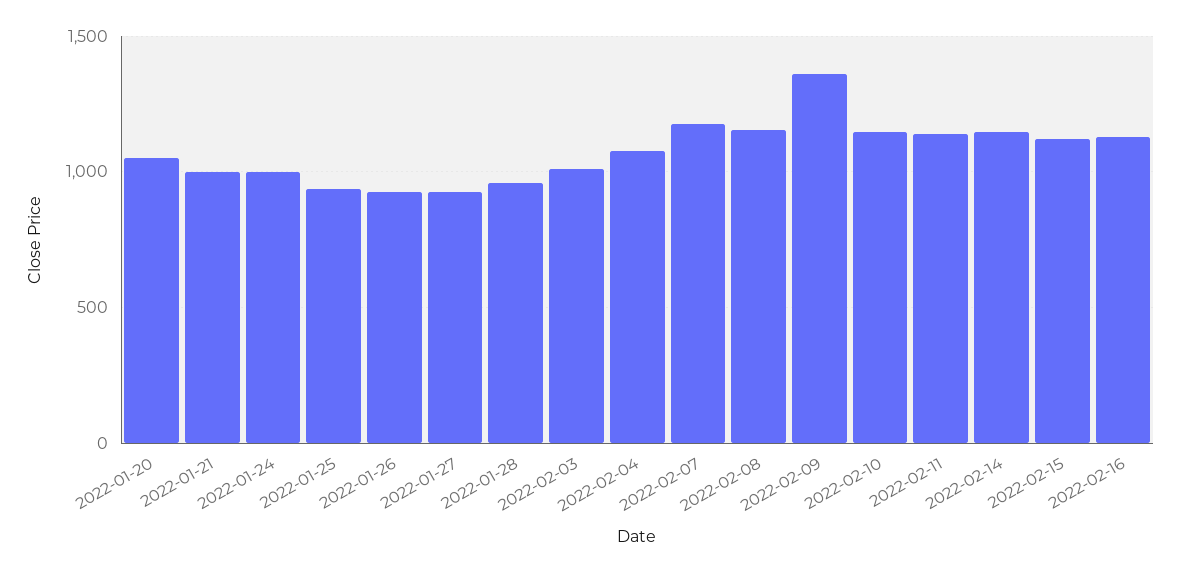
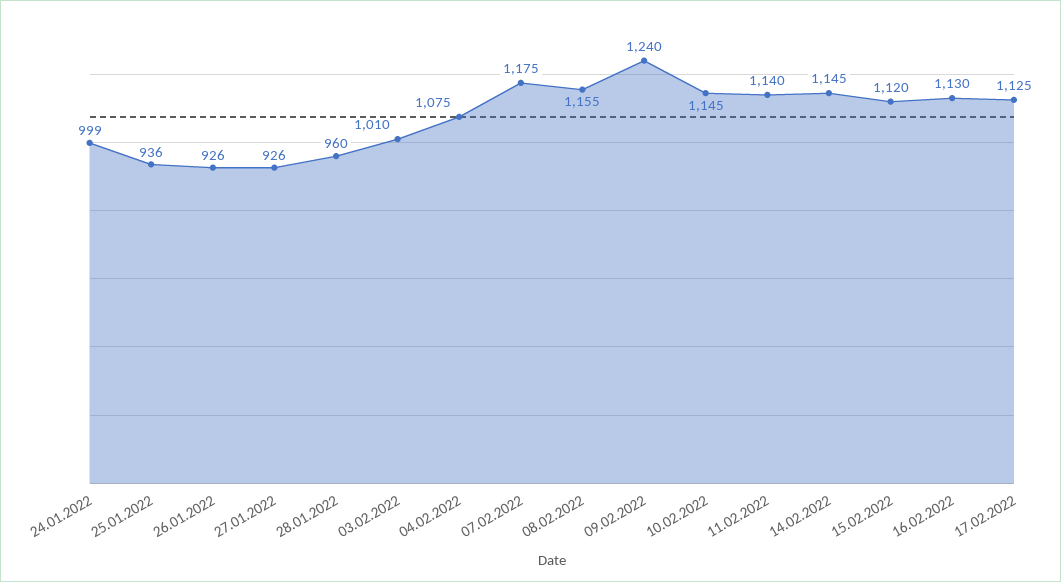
2022-01-20: 1050 -> none
2022-01-21: 1000 -> none
2022-02-09: 1350 -> 1240
17.02.2022: none -> 1125

